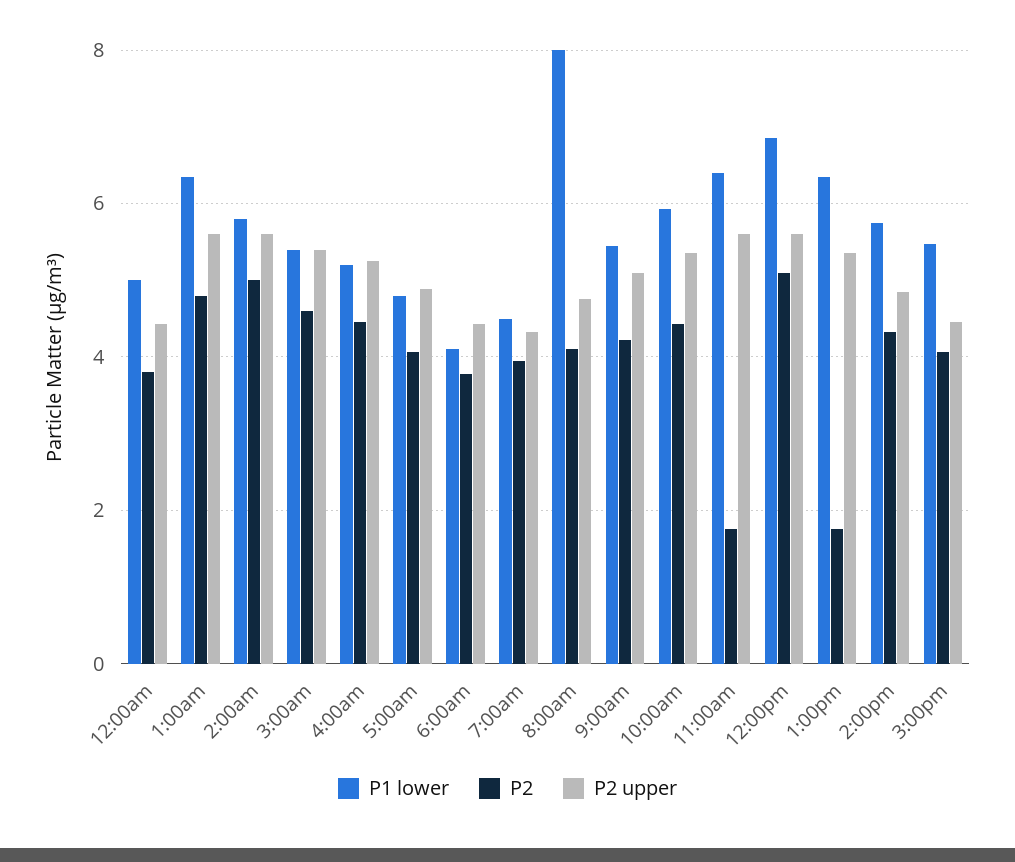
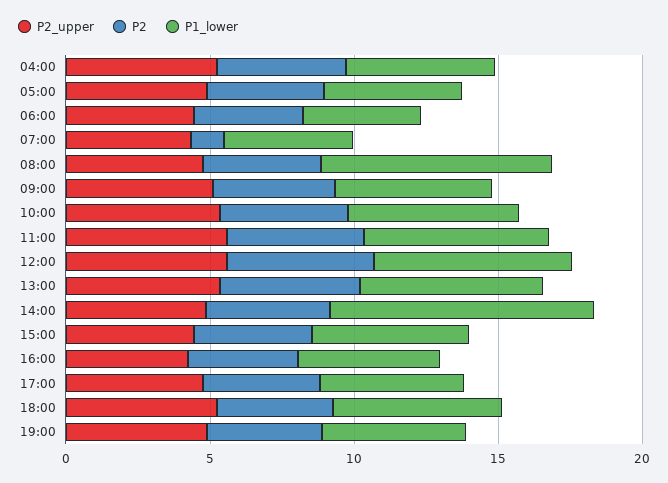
P1 lower, 12:00am: 5 -> none
P2, 12:00am: 3.8 -> none
P2 upper, 12:00am: 4.4 -> none
P1 lower, 1:00am: 6.4 -> none
P2, 1:00am: 4.8 -> none
P2 upper, 1:00am: 5.6 -> none
P1 lower, 2:00am: 5.8 -> none
P2, 2:00am: 5 -> none
P2 upper, 2:00am: 5.6 -> none
P1 lower, 3:00am: 5.4 -> none
P2, 3:00am: 4.6 -> none
P2 upper, 3:00am: 5.4 -> none
P2, 7:00am: 4 -> 1
P2, 11:00am: 1.8 -> 5
P2, 1:00pm: 1.8 -> 5
P1 lower, 2:00pm: 5.8 -> 9
P2 upper, 16:00: none -> 4
P2, 16:00: none -> 4
P1 lower, 16:00: none -> 5
P2 upper, 17:00: none -> 5
P2, 17:00: none -> 4
P1 lower, 17:00: none -> 5
P2 upper, 18:00: none -> 5
P2, 18:00: none -> 4
P1 lower, 18:00: none -> 6
P2 upper, 19:00: none -> 5
P2, 19:00: none -> 4
P1 lower, 19:00: none -> 5

